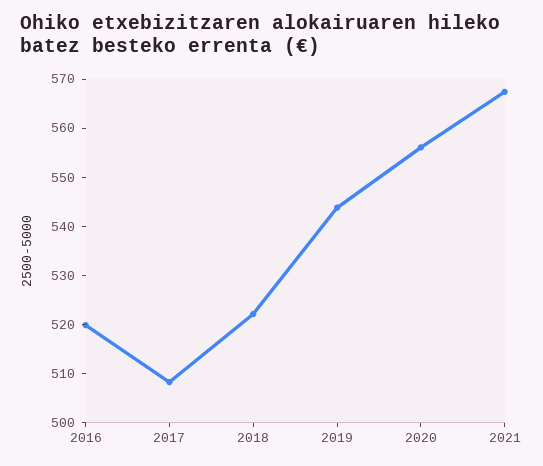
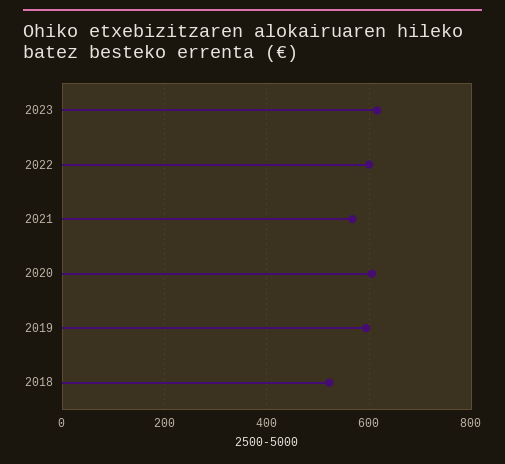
2016: 520 -> none
2017: 508 -> none
2019: 544 -> 600
2020: 556 -> 600
2023: none -> 620
2022: none -> 600

